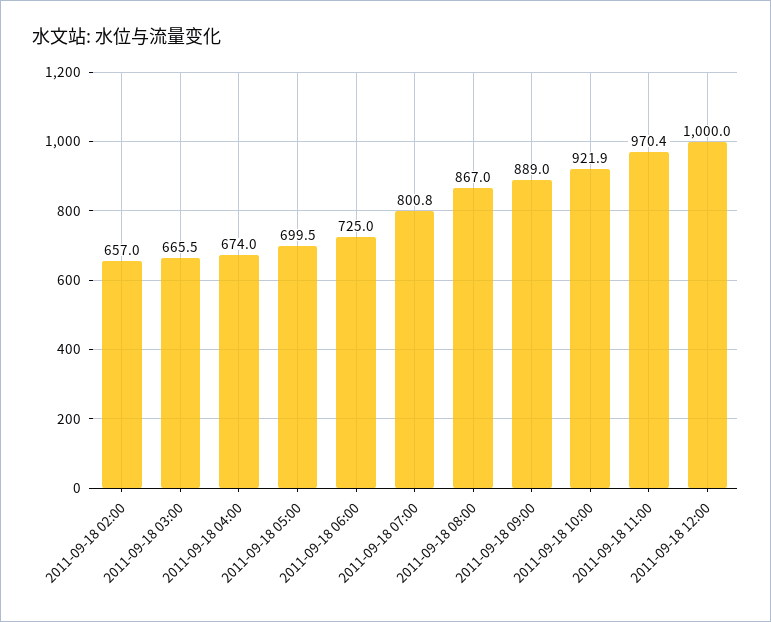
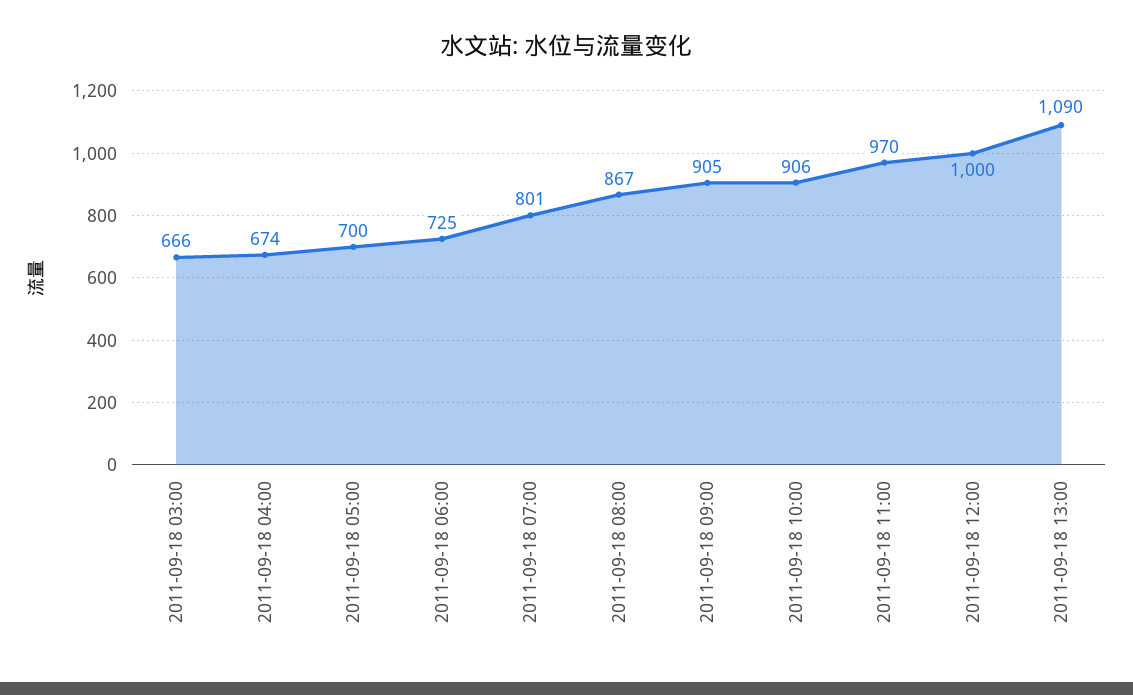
2011-09-18 02:00: 657 -> none
2011-09-18 09:00: 889 -> 905
2011-09-18 10:00: 921.9 -> 906
2011-09-18 13:00: none -> 1090

